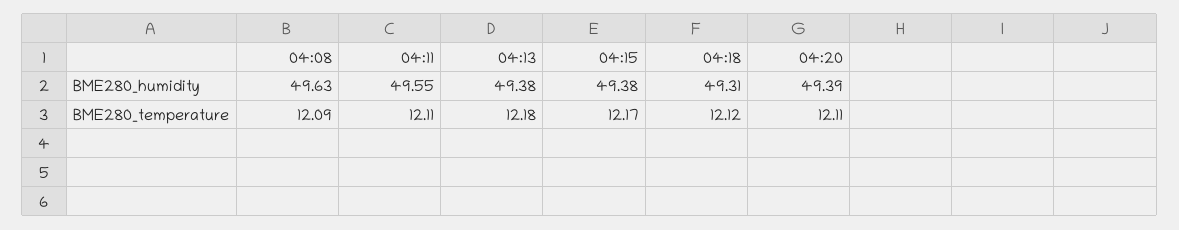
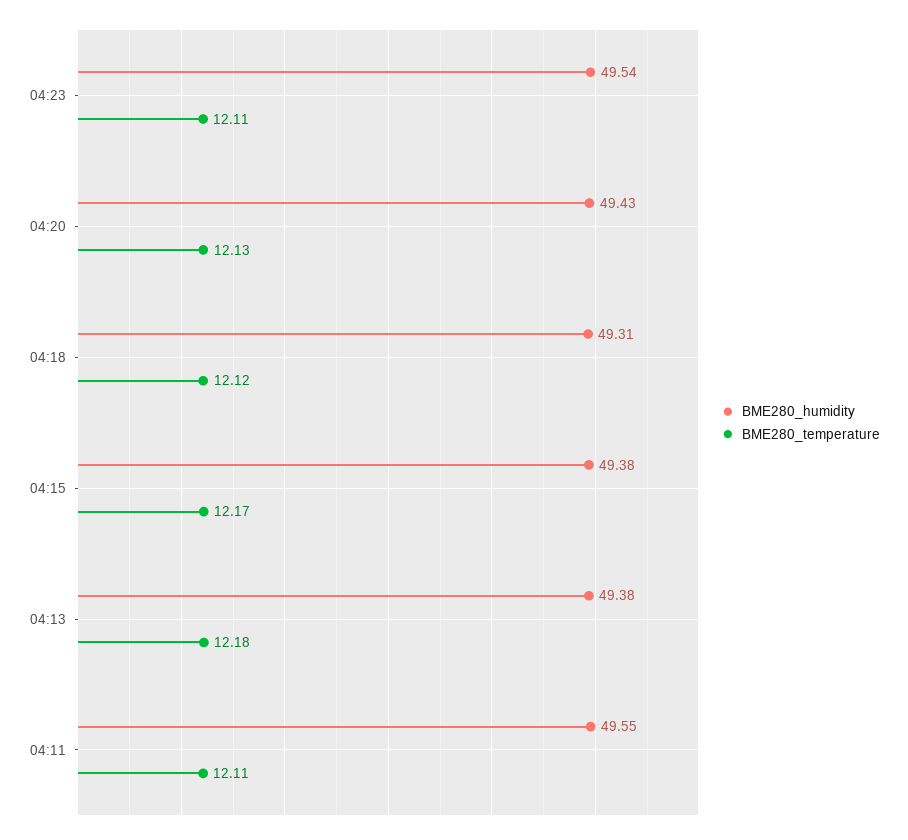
BME280_humidity, 04:08: 49.63 -> none
BME280_humidity, 04:20: 49.39 -> 49.43
BME280_temperature, 04:08: 12.09 -> none
BME280_temperature, 04:20: 12.11 -> 12.13
BME280_humidity, 04:23: none -> 49.54
BME280_temperature, 04:23: none -> 12.11

